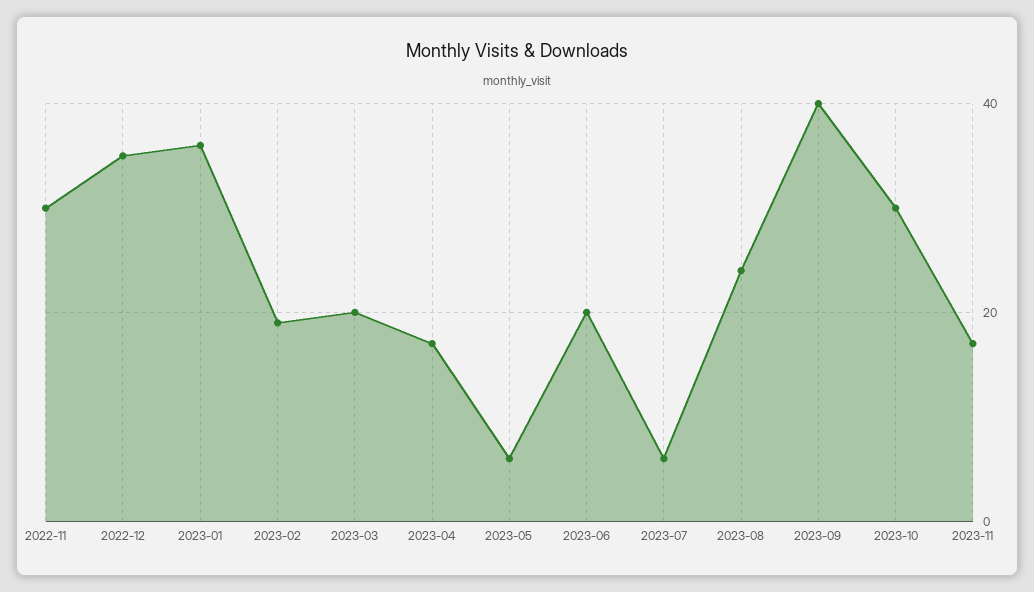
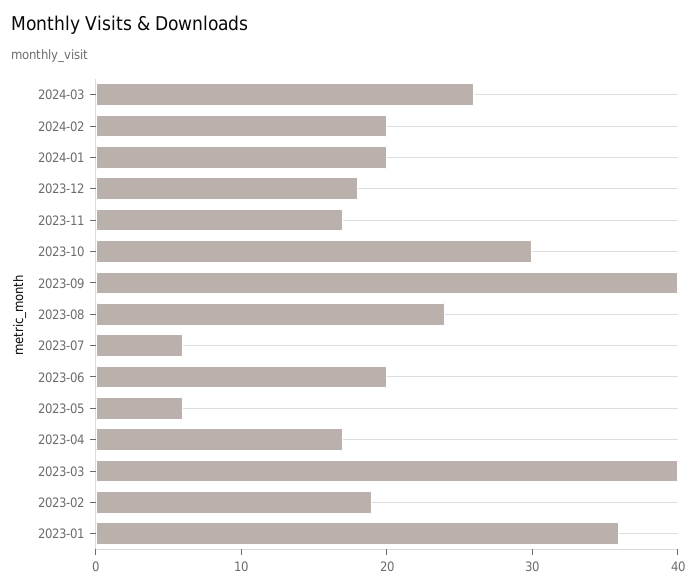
2022-11: 30 -> none
2022-12: 35 -> none
2023-03: 20 -> 40
2024-03: none -> 26
2024-02: none -> 20
2024-01: none -> 20
2023-12: none -> 18

